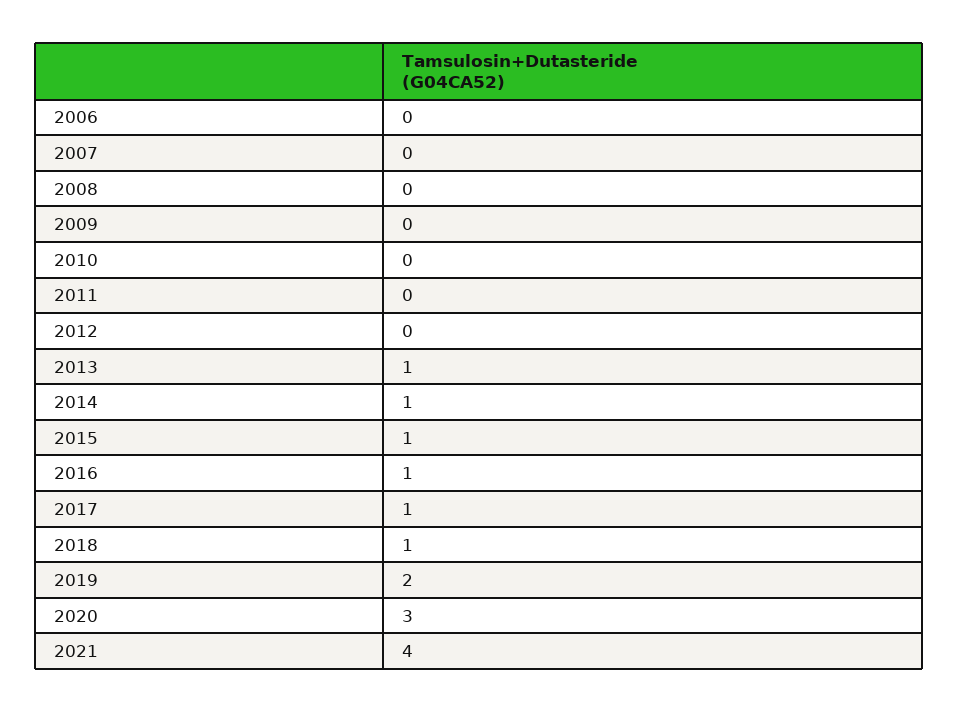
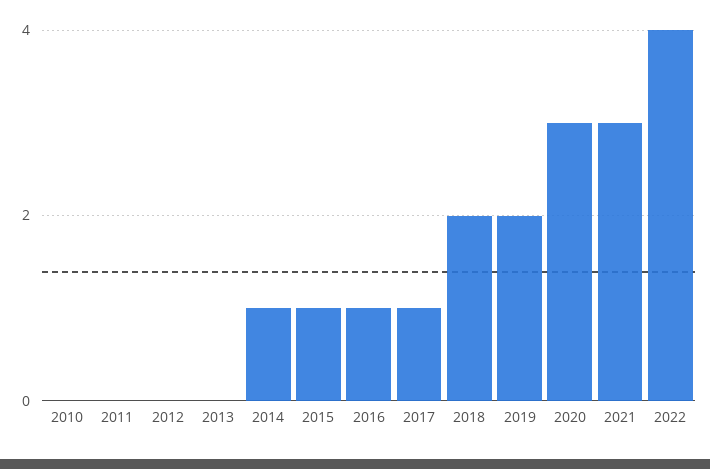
2006: 0 -> none
2007: 0 -> none
2008: 0 -> none
2009: 0 -> none
2013: 1 -> 0
2018: 1 -> 2
2021: 4 -> 3
2022: none -> 4

